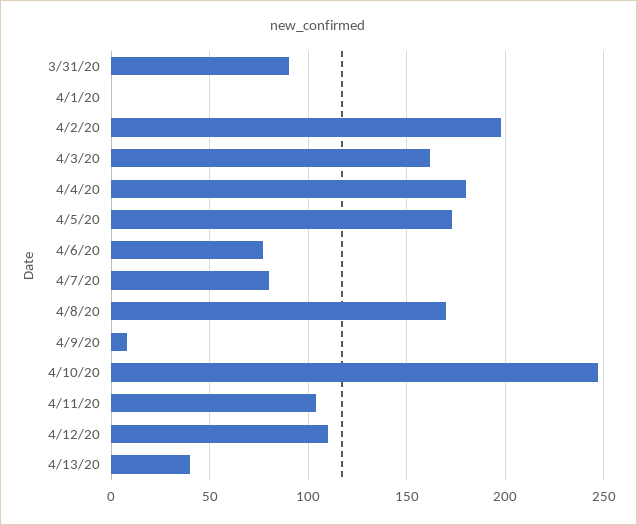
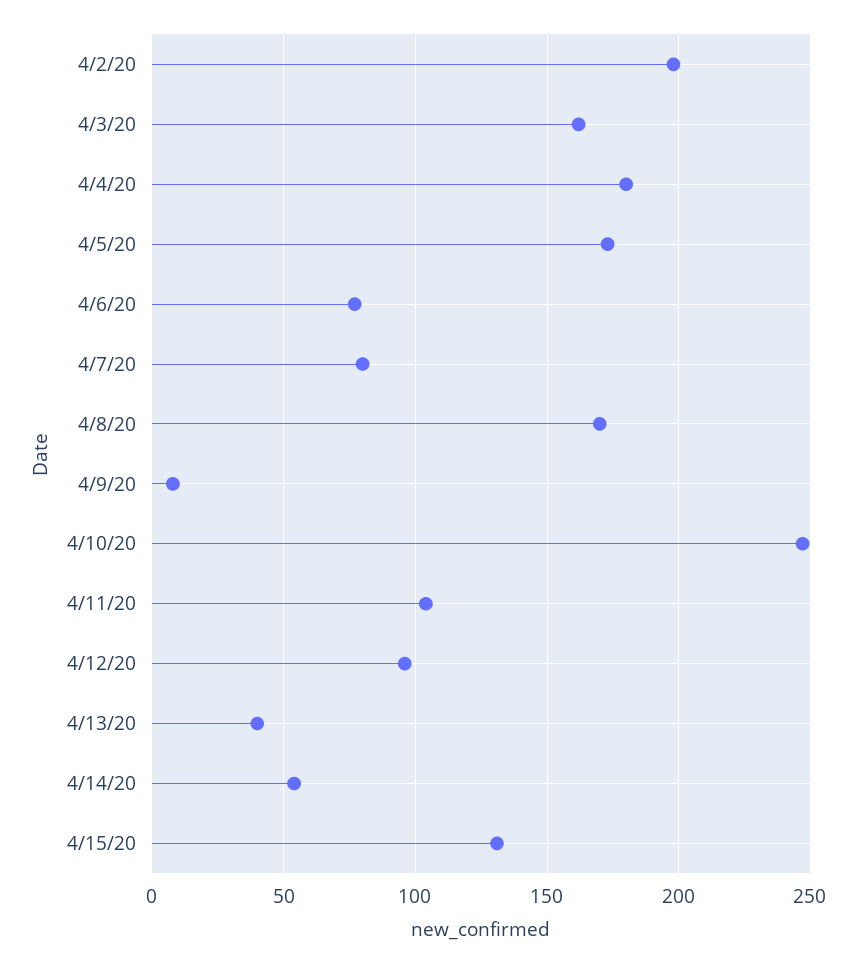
3/31/20: 90 -> none
4/1/20: 0 -> none
4/12/20: 110 -> 95
4/14/20: none -> 55
4/15/20: none -> 130

